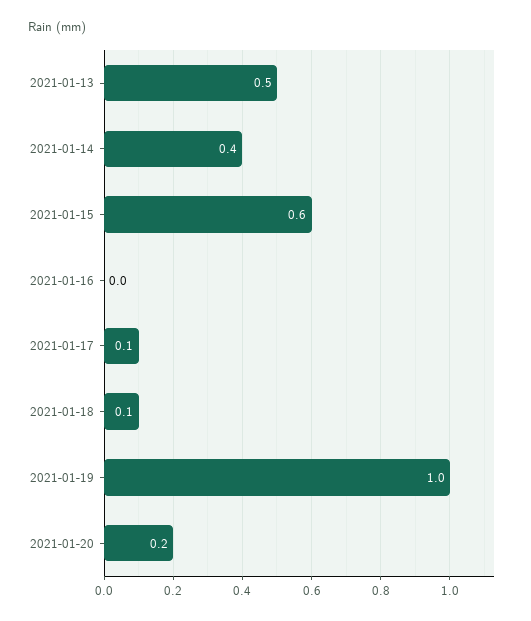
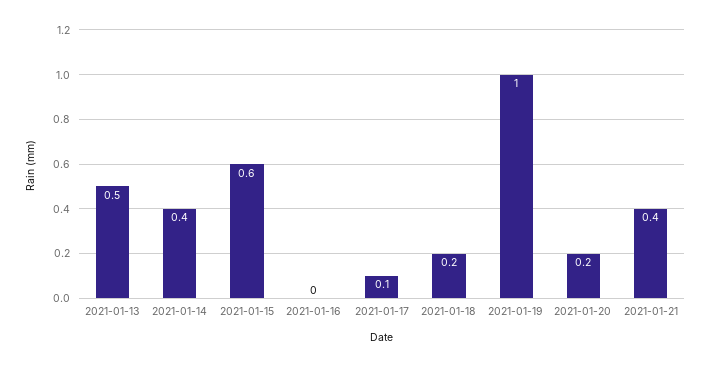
2021-01-18: 0.1 -> 0.2
2021-01-21: none -> 0.4

